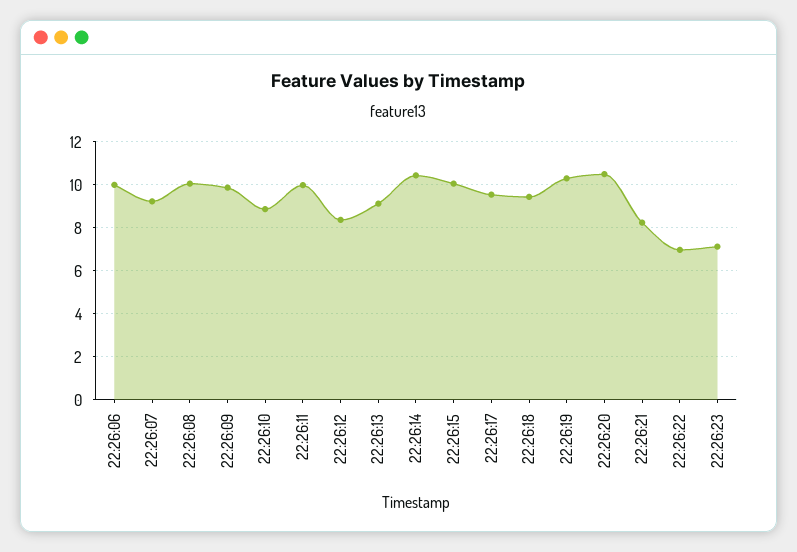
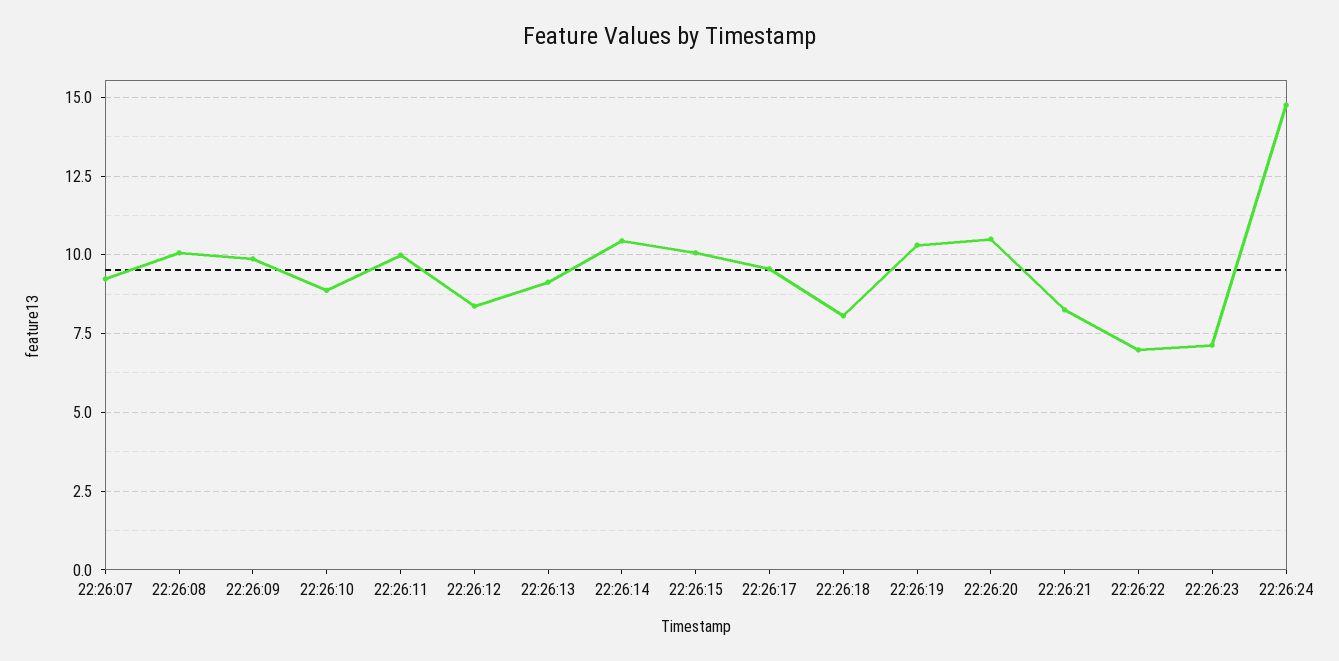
22:26:06: 10 -> none
22:26:18: 9.5 -> 8
22:26:24: none -> 14.75

